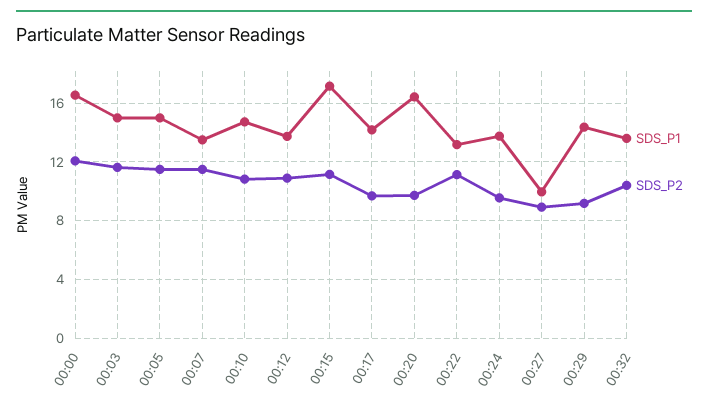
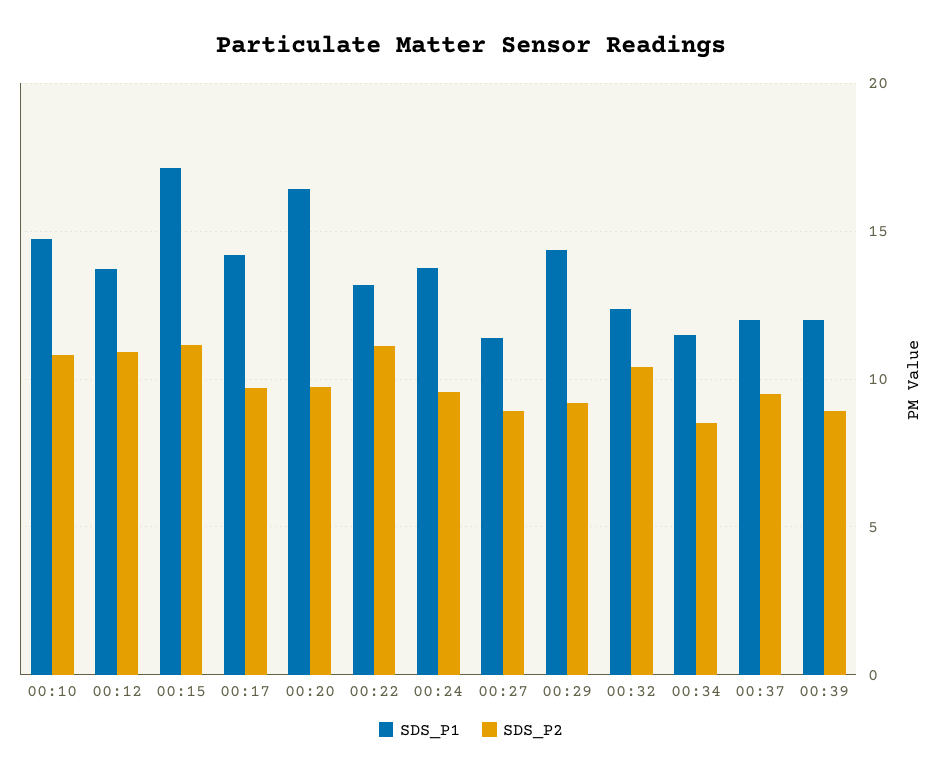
SDS_P1, 00:00: 16.5 -> none
SDS_P2, 00:00: 12 -> none
SDS_P1, 00:03: 15 -> none
SDS_P2, 00:03: 11.5 -> none
SDS_P1, 00:05: 15 -> none
SDS_P2, 00:05: 11.5 -> none
SDS_P1, 00:07: 13.5 -> none
SDS_P2, 00:07: 11.5 -> none
SDS_P1, 00:27: 10 -> 11.5
SDS_P1, 00:32: 13.5 -> 12.5
SDS_P1, 00:34: none -> 11.5
SDS_P2, 00:34: none -> 8.5
SDS_P1, 00:37: none -> 12
SDS_P2, 00:37: none -> 9.5
SDS_P1, 00:39: none -> 12
SDS_P2, 00:39: none -> 9

